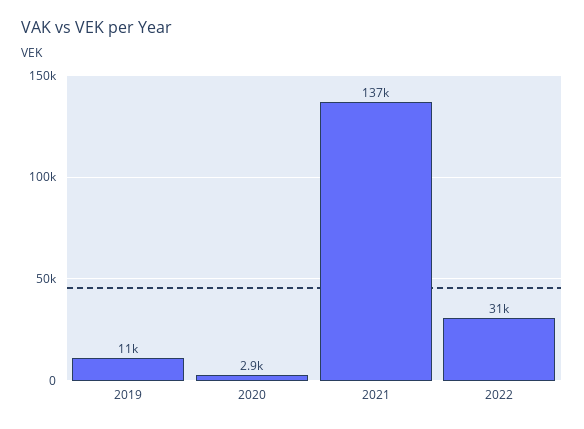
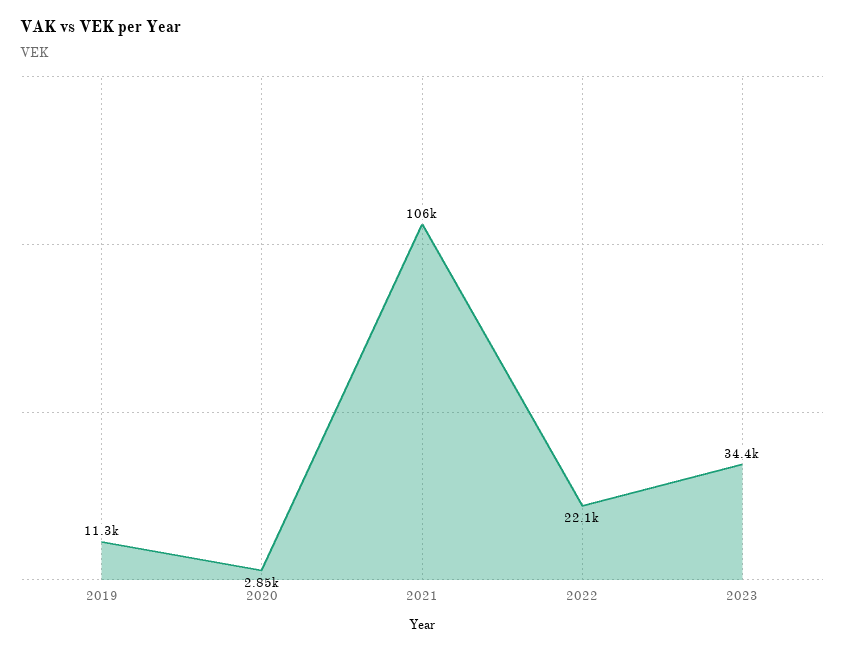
2021: 137000 -> 106000
2022: 31000 -> 22100
2023: none -> 34400

